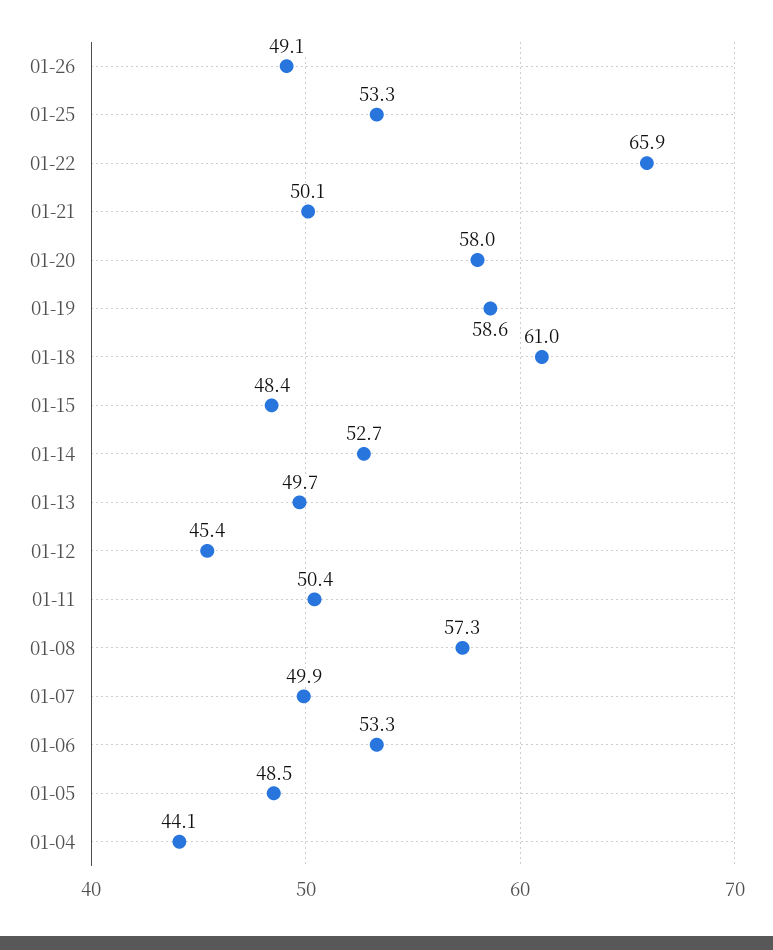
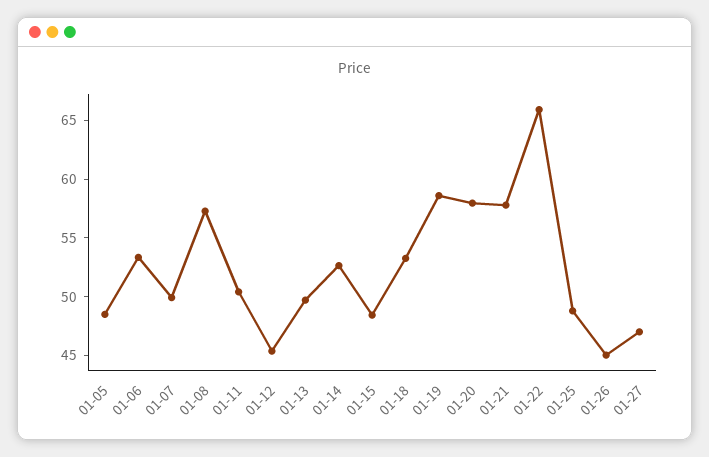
01-26: 49.1 -> 45
01-25: 53.3 -> 49
01-21: 50.1 -> 58
01-18: 61 -> 53
01-04: 44.1 -> none
01-27: none -> 47

